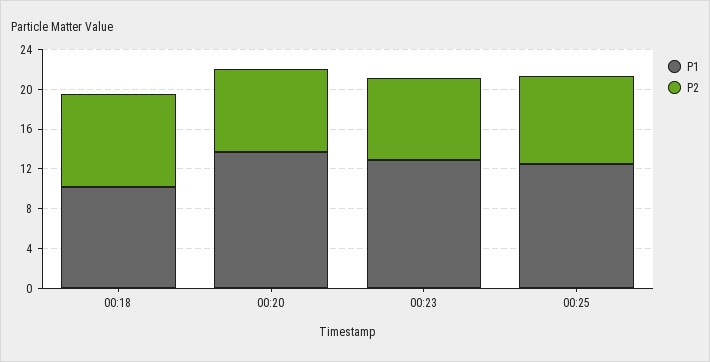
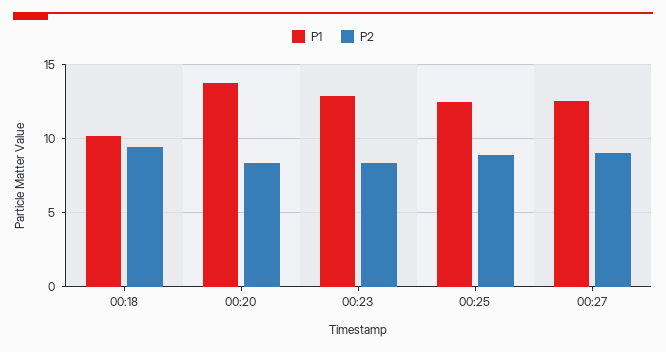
P1, 00:27: none -> 12.5
P2, 00:27: none -> 9

